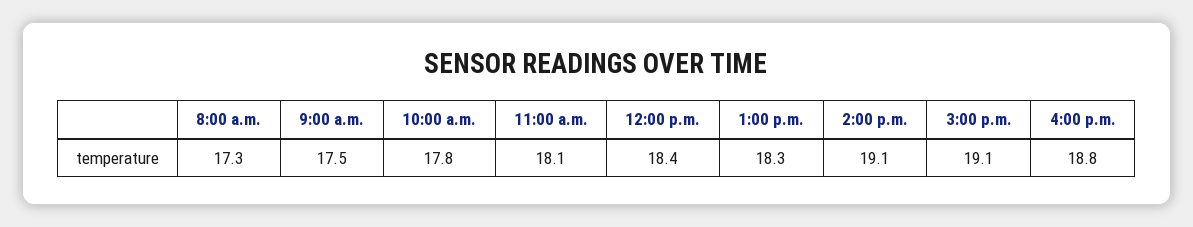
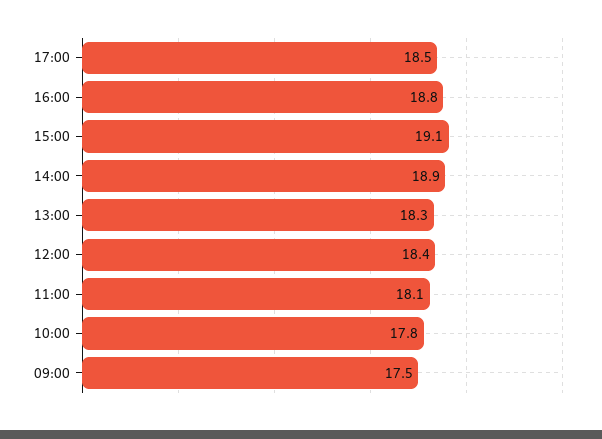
8:00 a.m.: 17.3 -> none
2:00 p.m.: 19.1 -> 18.9
17:00: none -> 18.5

